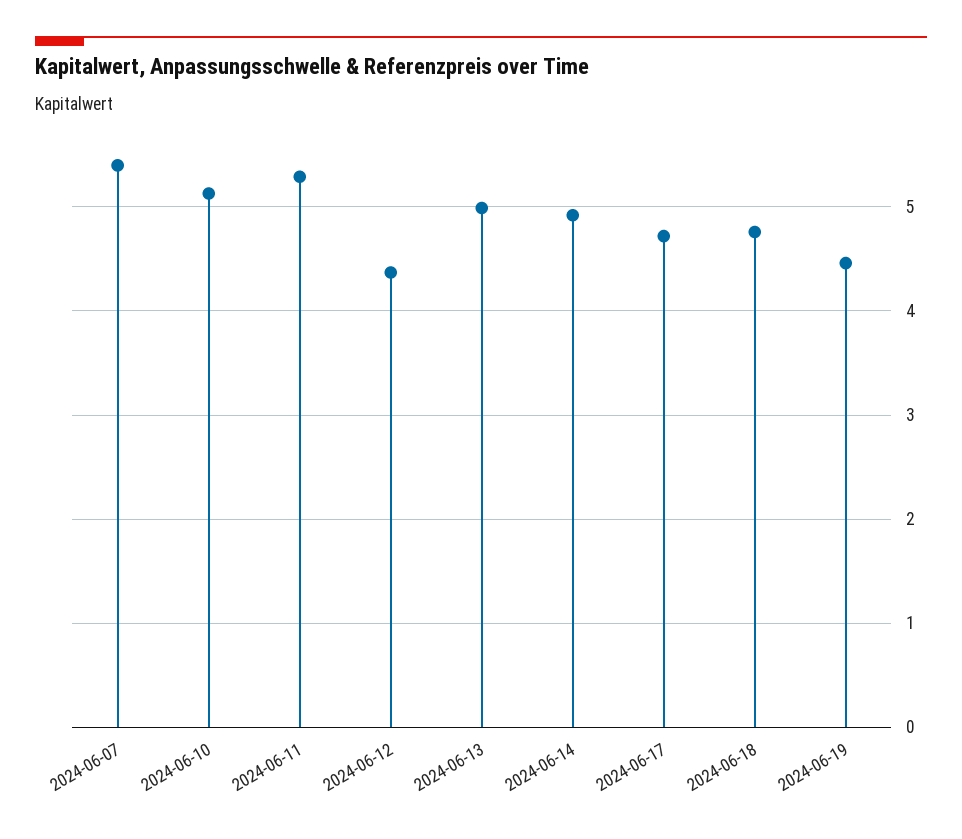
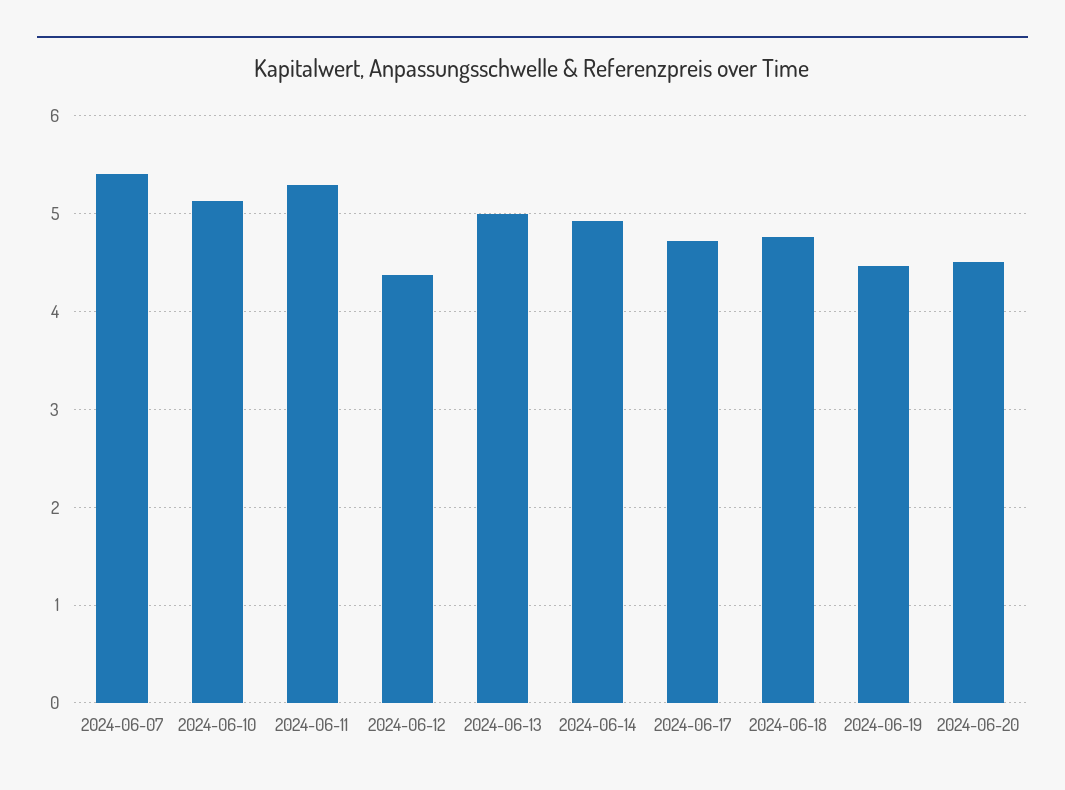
2024-06-20: none -> 4.5

